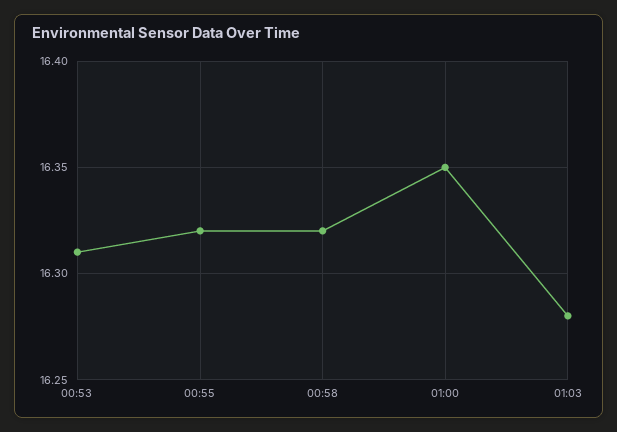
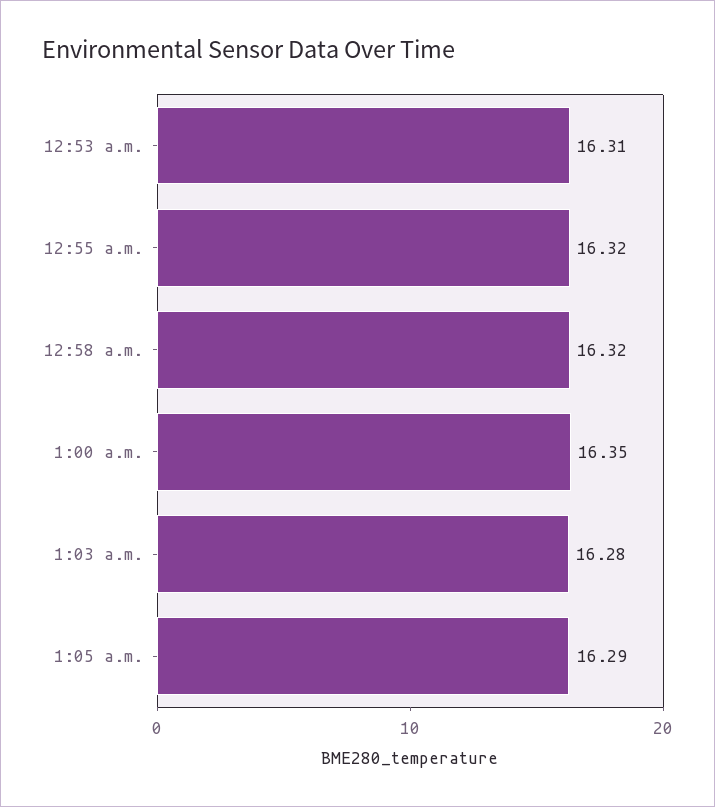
1:05 a.m.: none -> 16.29

